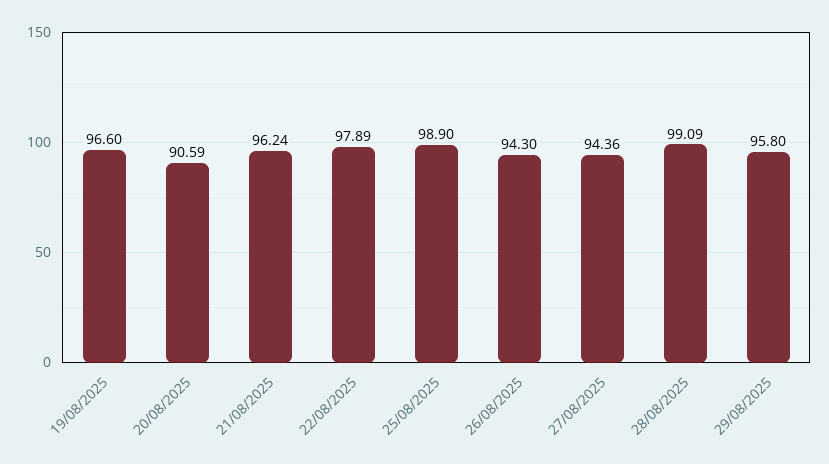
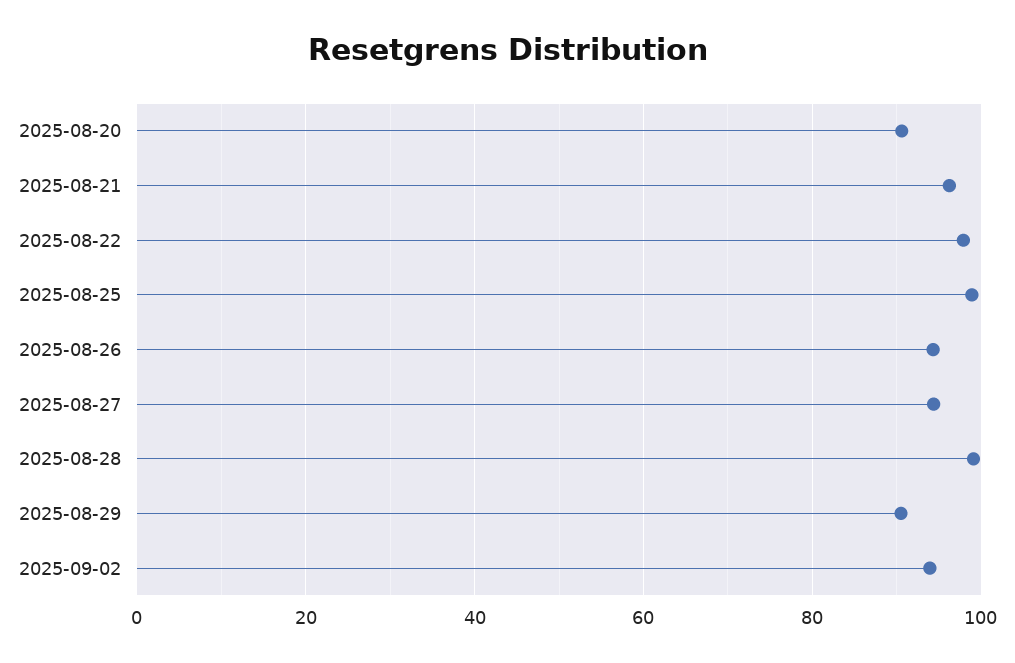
19/08/2025: 96.6 -> none
29/08/2025: 95.8 -> 90
2025-09-02: none -> 94

